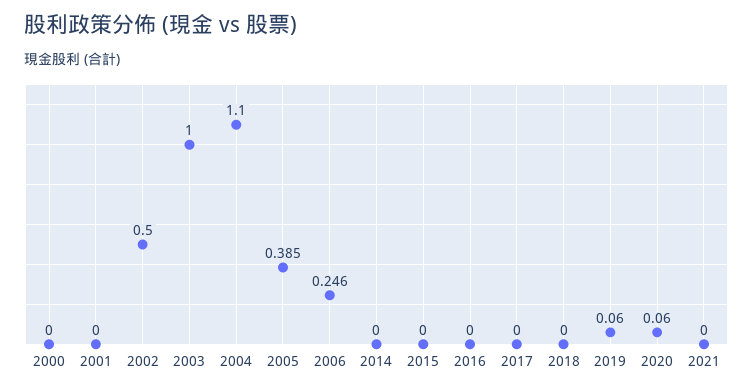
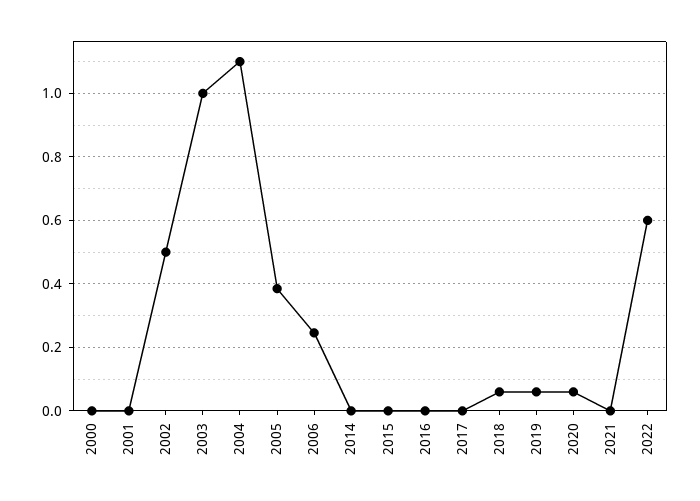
2018: 0 -> 0.06
2022: none -> 0.6

